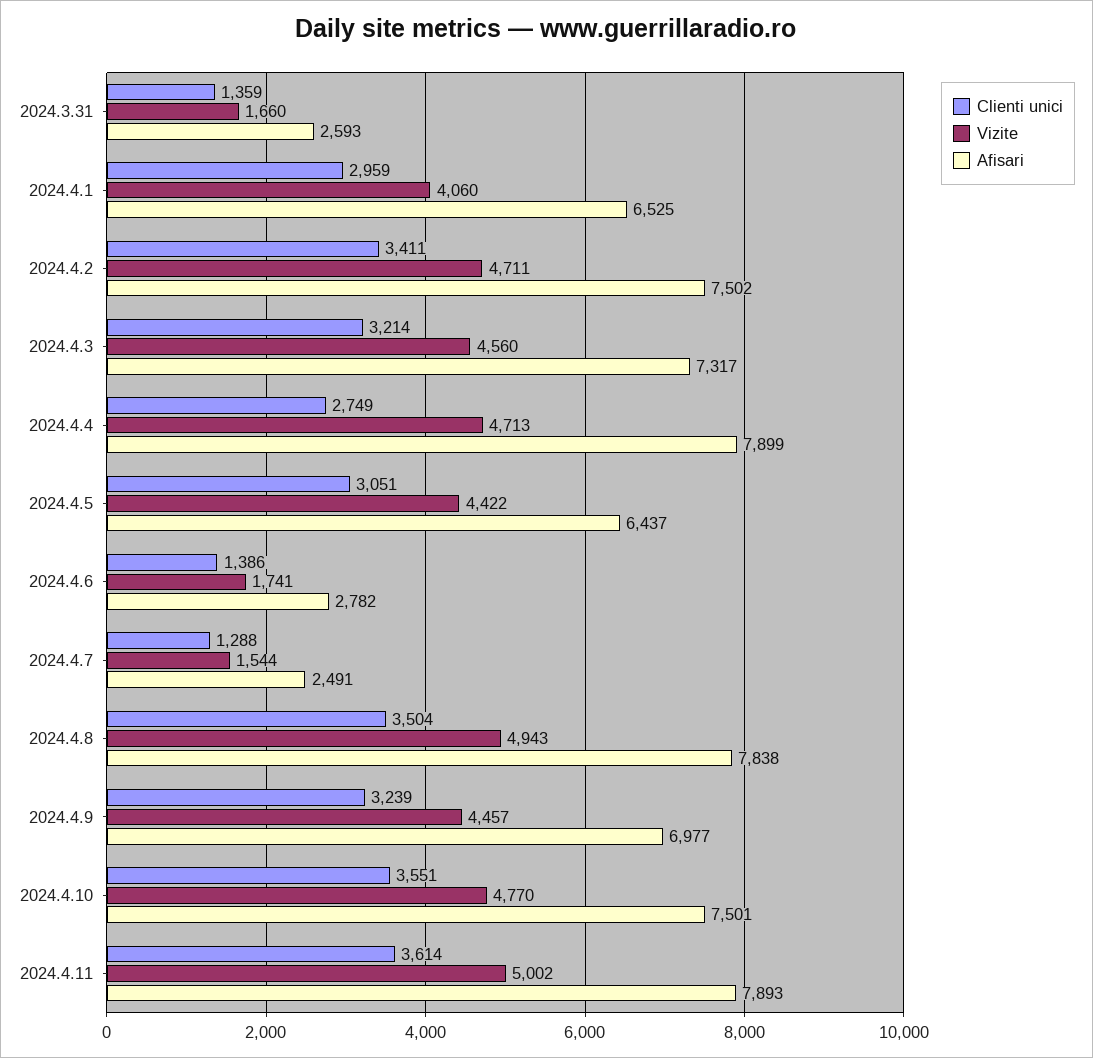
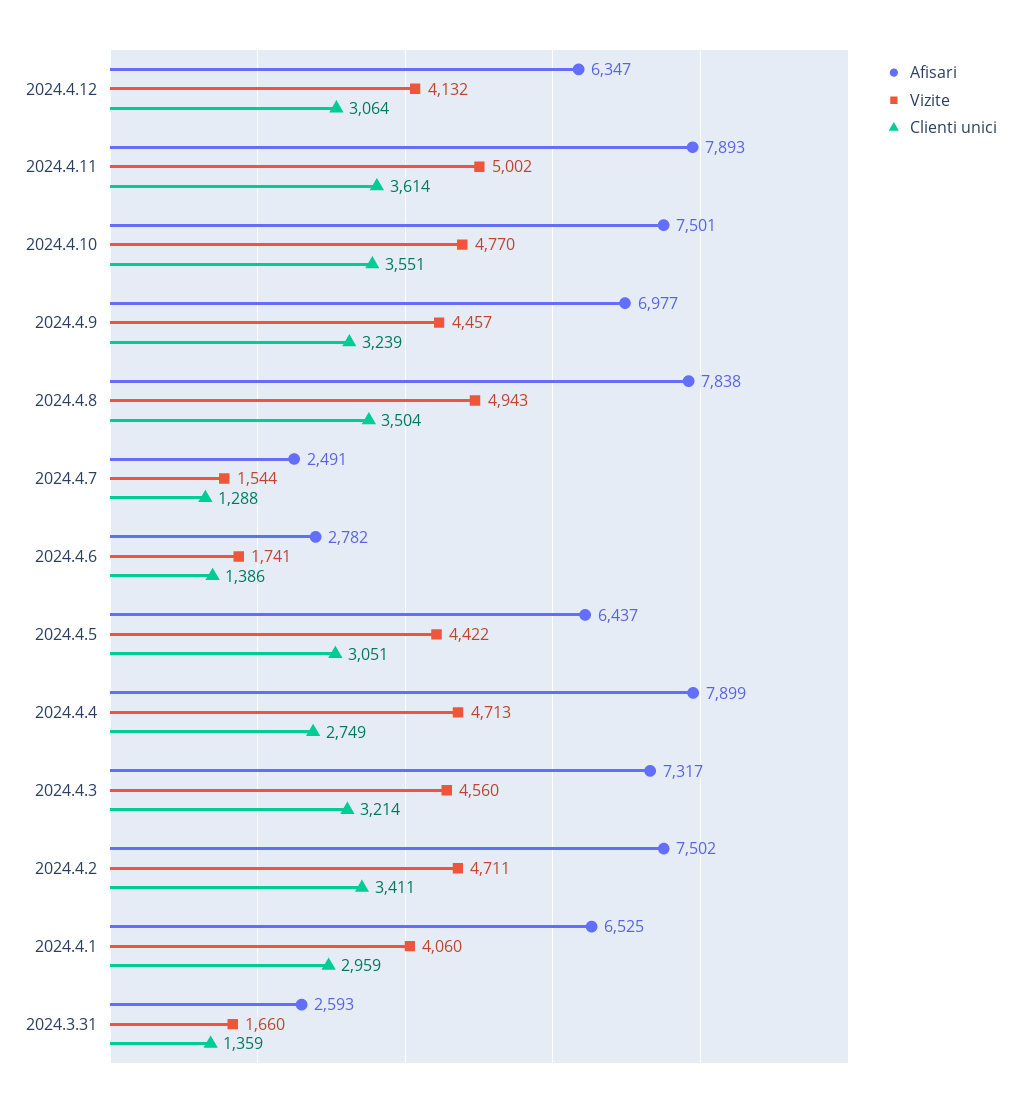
Afisari, 2024.4.12: none -> 6347
Vizite, 2024.4.12: none -> 4132
Clienti unici, 2024.4.12: none -> 3064

